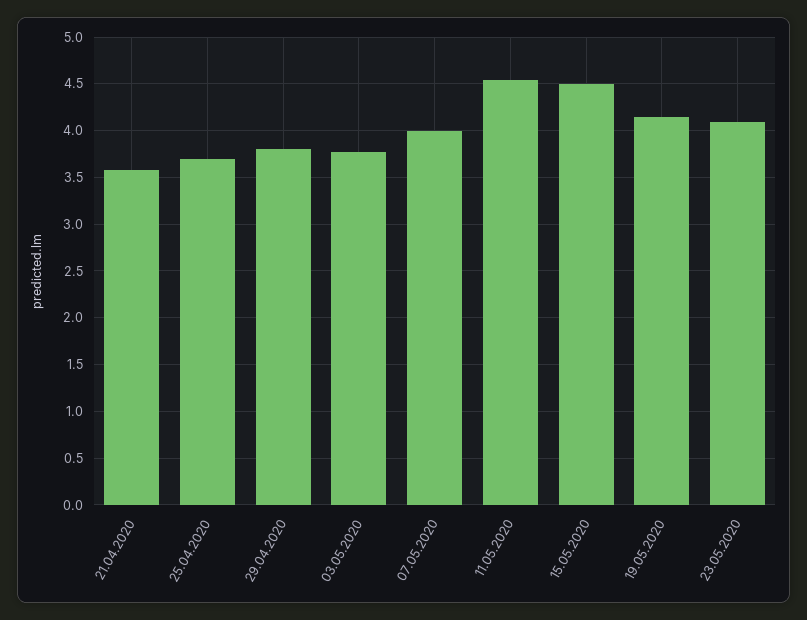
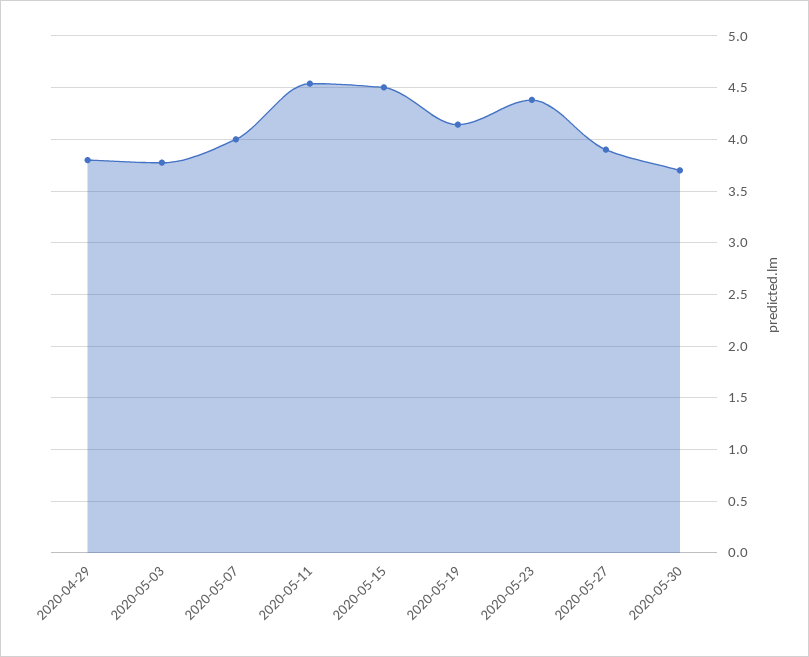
21.04.2020: 3.6 -> none
25.04.2020: 3.7 -> none
23.05.2020: 4.1 -> 4.4
2020-05-27: none -> 3.9
2020-05-30: none -> 3.7

